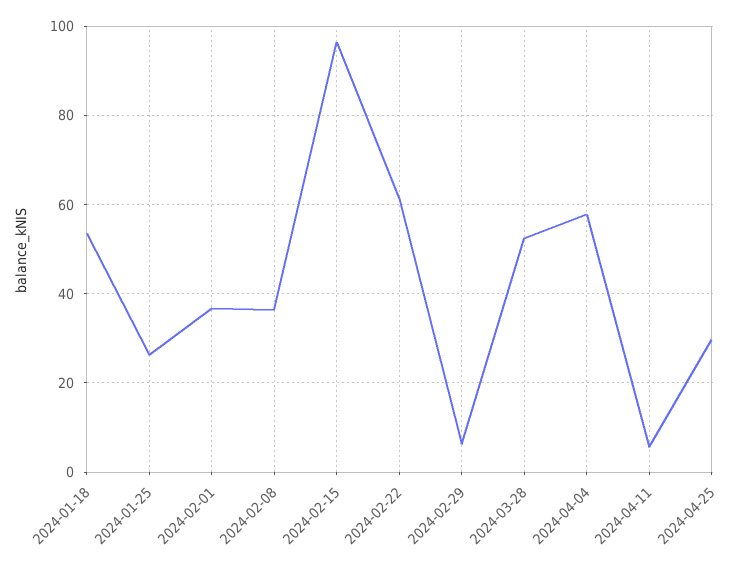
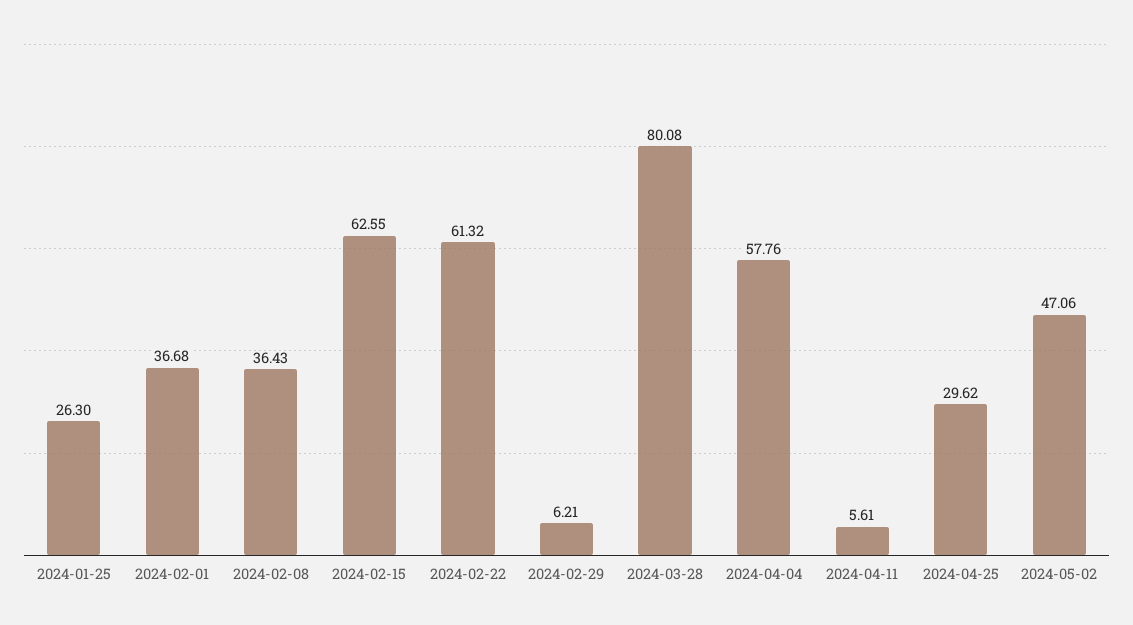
2024-01-18: 54 -> none
2024-02-15: 96 -> 62.55
2024-03-28: 52 -> 80.08
2024-05-02: none -> 47.06

